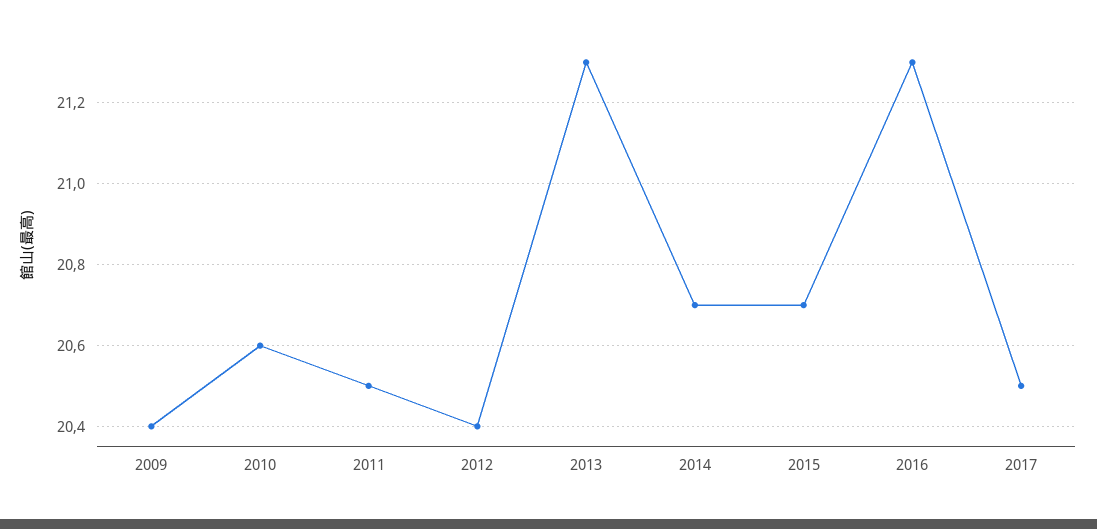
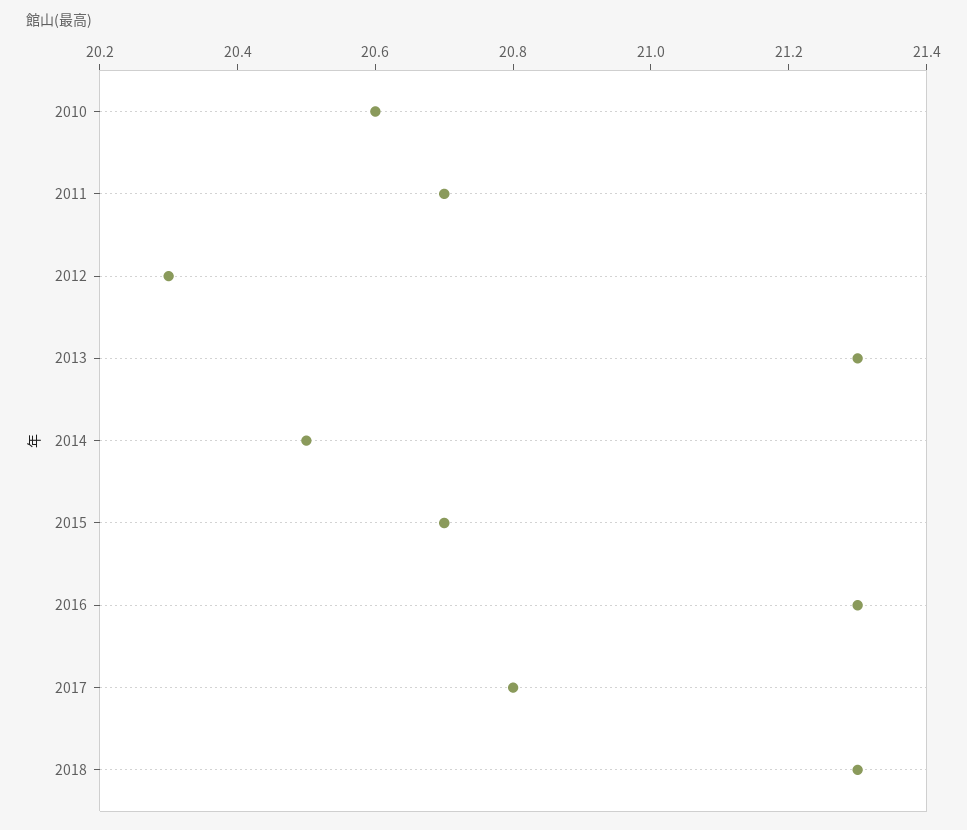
2009: 20.4 -> none
2011: 20.5 -> 20.7
2012: 20.4 -> 20.3
2014: 20.7 -> 20.5
2017: 20.5 -> 20.8
2018: none -> 21.3

